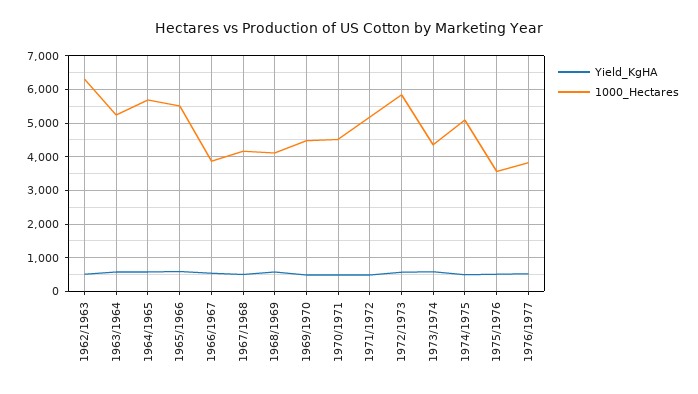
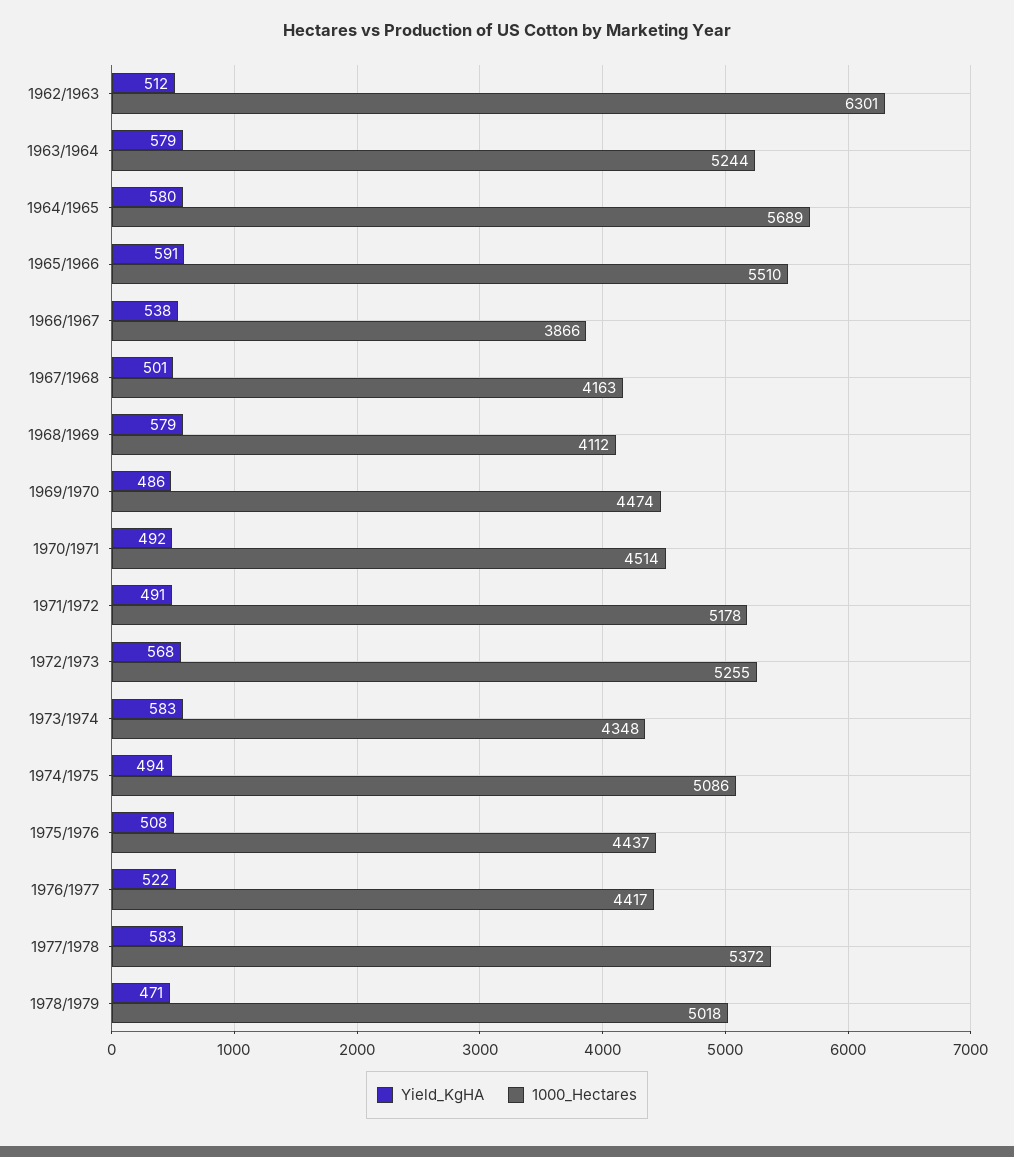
1000_Hectares, 1972/1973: 5800 -> 5255
1000_Hectares, 1975/1976: 3600 -> 4437
1000_Hectares, 1976/1977: 3800 -> 4417
Yield_KgHA, 1977/1978: none -> 583
1000_Hectares, 1977/1978: none -> 5372
Yield_KgHA, 1978/1979: none -> 471
1000_Hectares, 1978/1979: none -> 5018

